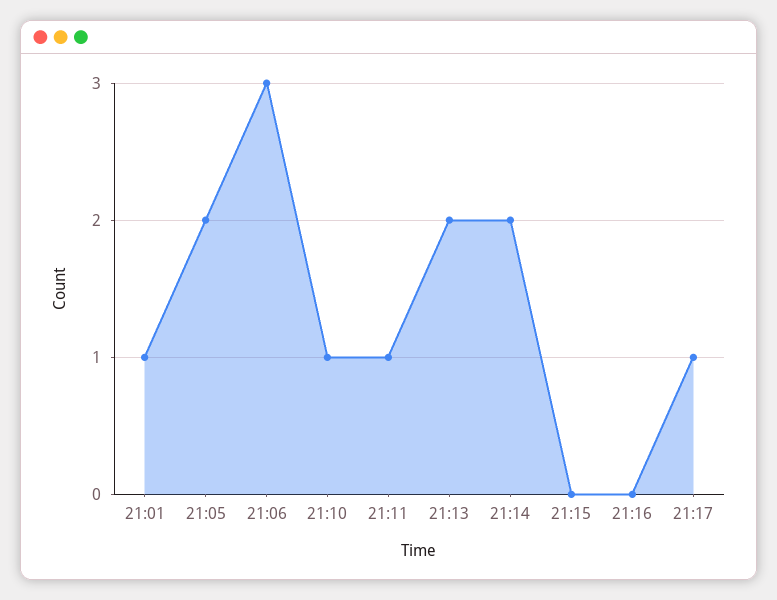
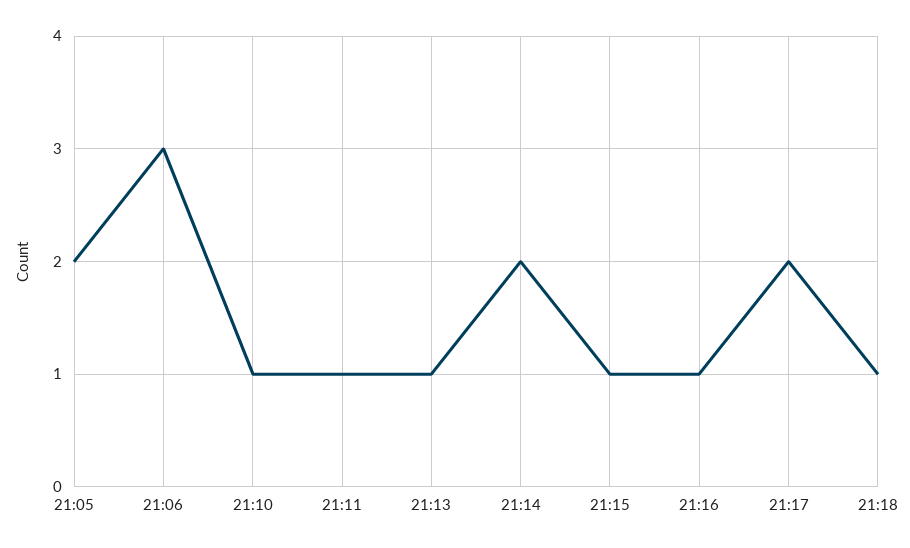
21:01: 1 -> none
21:13: 2 -> 1
21:15: 0 -> 1
21:16: 0 -> 1
21:17: 1 -> 2
21:18: none -> 1

